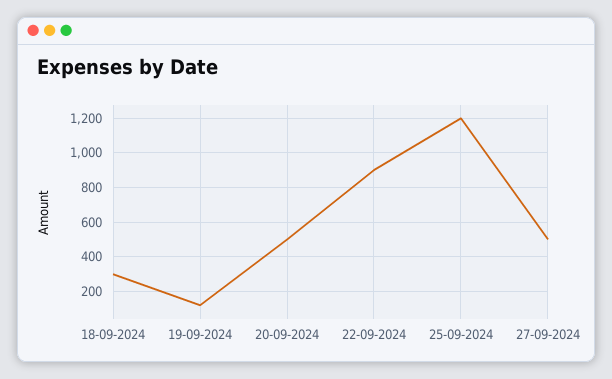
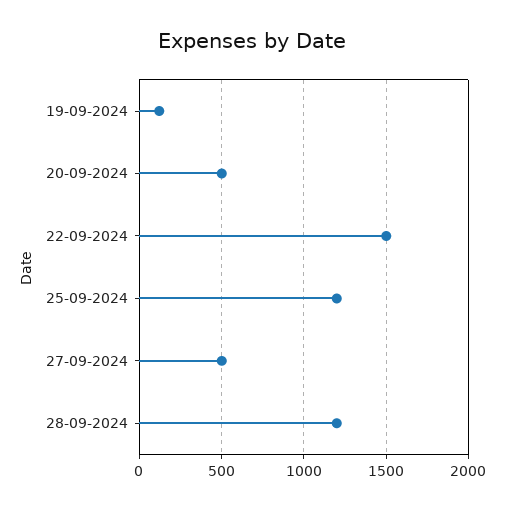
18-09-2024: 300 -> none
22-09-2024: 900 -> 1500
28-09-2024: none -> 1200

